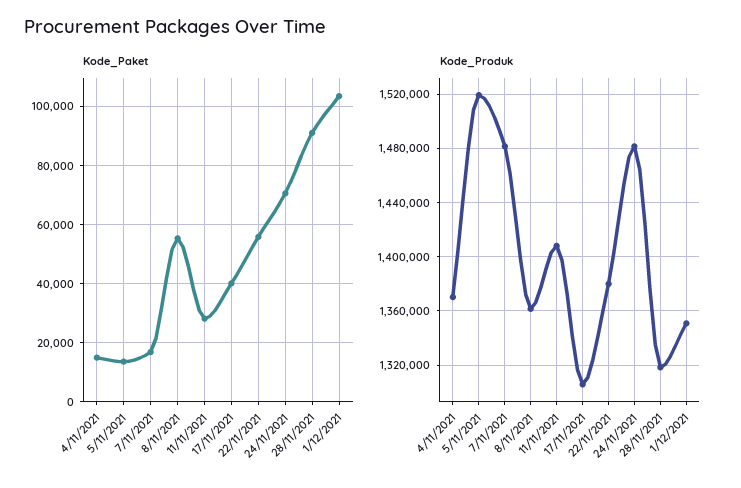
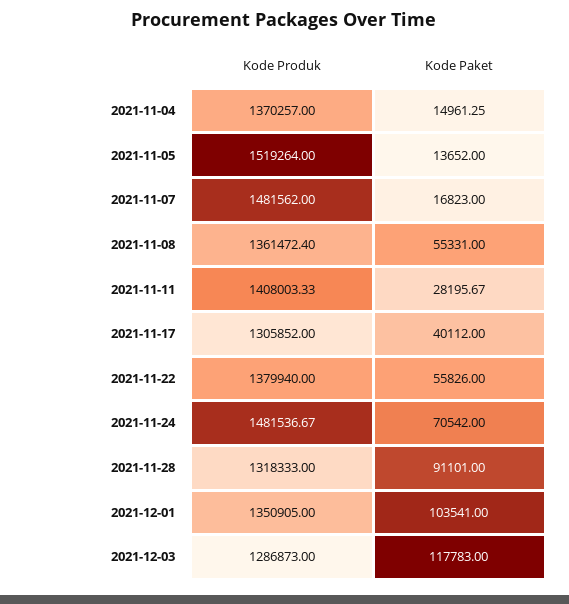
Kode_Produk, 2021-12-03: none -> 1286873
Kode_Paket, 2021-12-03: none -> 117783

